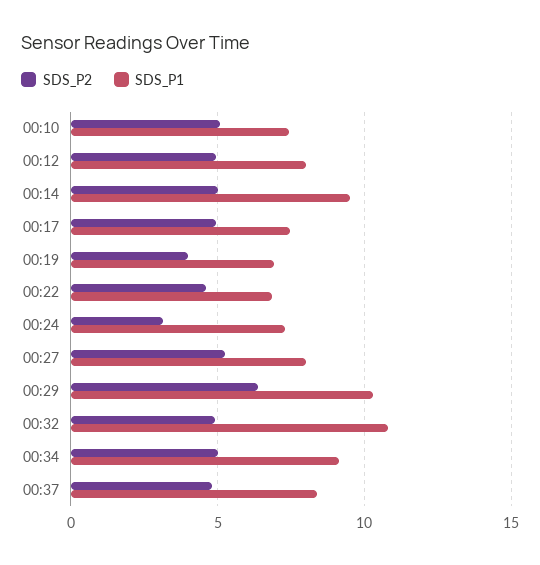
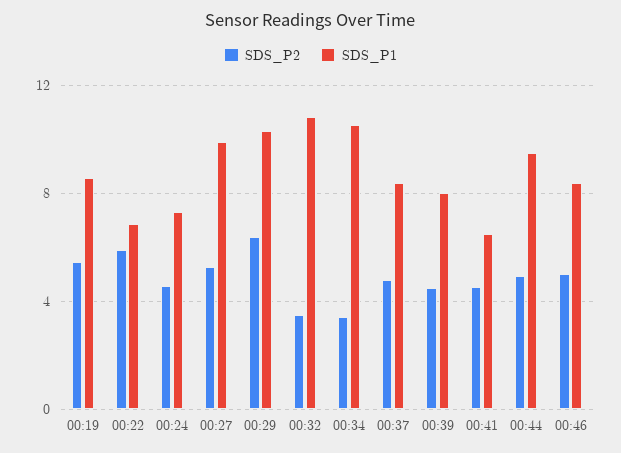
SDS_P2, 00:10: 5 -> none
SDS_P1, 00:10: 7.5 -> none
SDS_P2, 00:12: 5 -> none
SDS_P1, 00:12: 8 -> none
SDS_P2, 00:14: 5 -> none
SDS_P1, 00:14: 9.5 -> none
SDS_P2, 00:17: 5 -> none
SDS_P1, 00:17: 7.5 -> none
SDS_P2, 00:19: 4 -> 5.5
SDS_P1, 00:19: 7 -> 8.5
SDS_P2, 00:22: 4.5 -> 6
SDS_P2, 00:24: 3 -> 4.5
SDS_P1, 00:27: 8 -> 10
SDS_P2, 00:32: 5 -> 3.5
SDS_P2, 00:34: 5 -> 3.5
SDS_P1, 00:34: 9 -> 10.5
SDS_P2, 00:39: none -> 4.5
SDS_P1, 00:39: none -> 8
SDS_P2, 00:41: none -> 4.5
SDS_P1, 00:41: none -> 6.5
SDS_P2, 00:44: none -> 5
SDS_P1, 00:44: none -> 9.5
SDS_P2, 00:46: none -> 5
SDS_P1, 00:46: none -> 8.5

